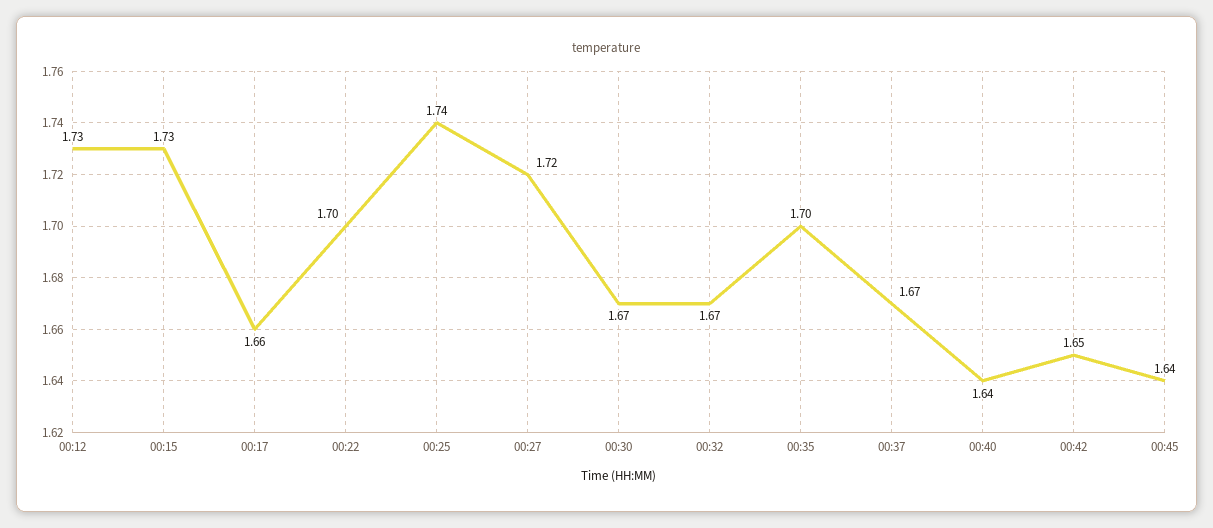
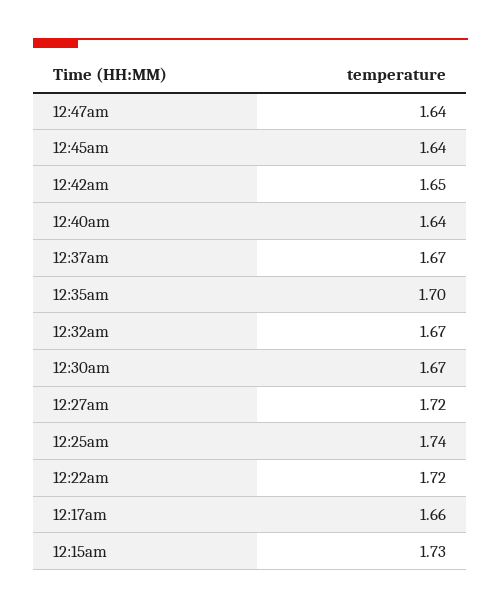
00:12: 1.73 -> none
00:22: 1.7 -> 1.72
12:47am: none -> 1.64

